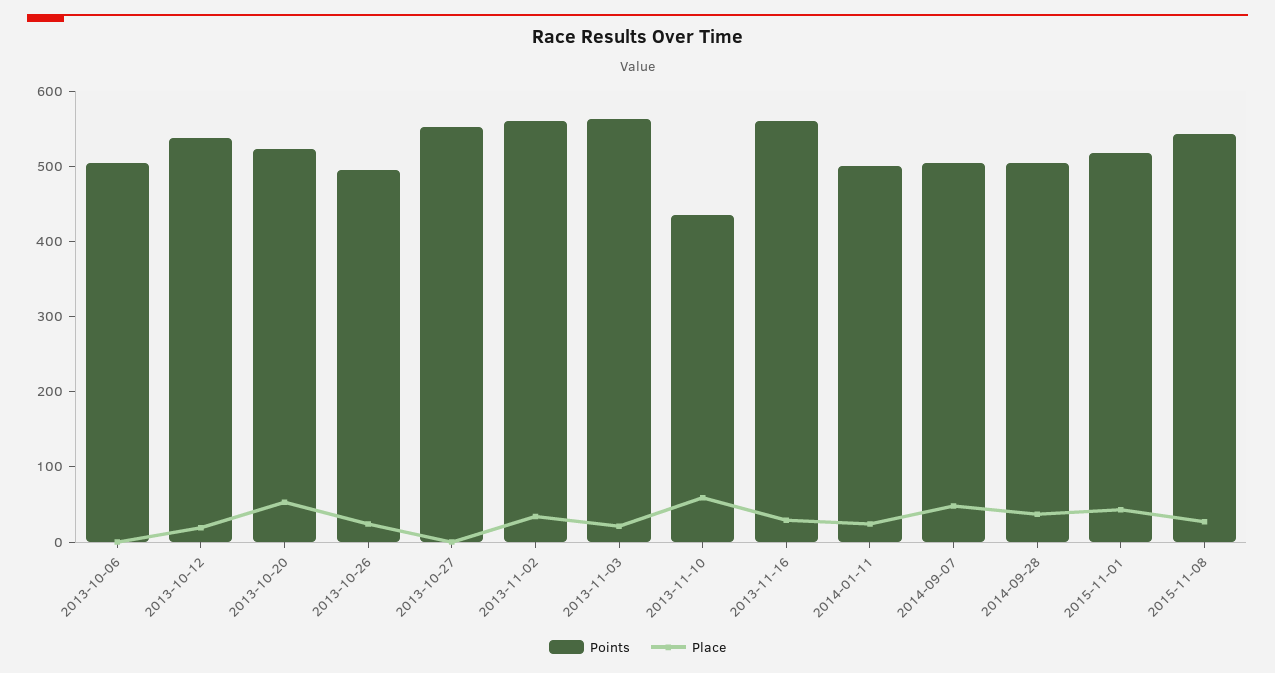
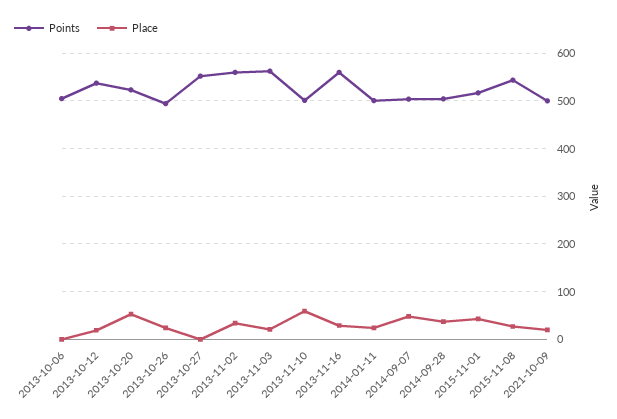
Points, 2013-11-10: 440 -> 500
Points, 2021-10-09: none -> 500
Place, 2021-10-09: none -> 20

